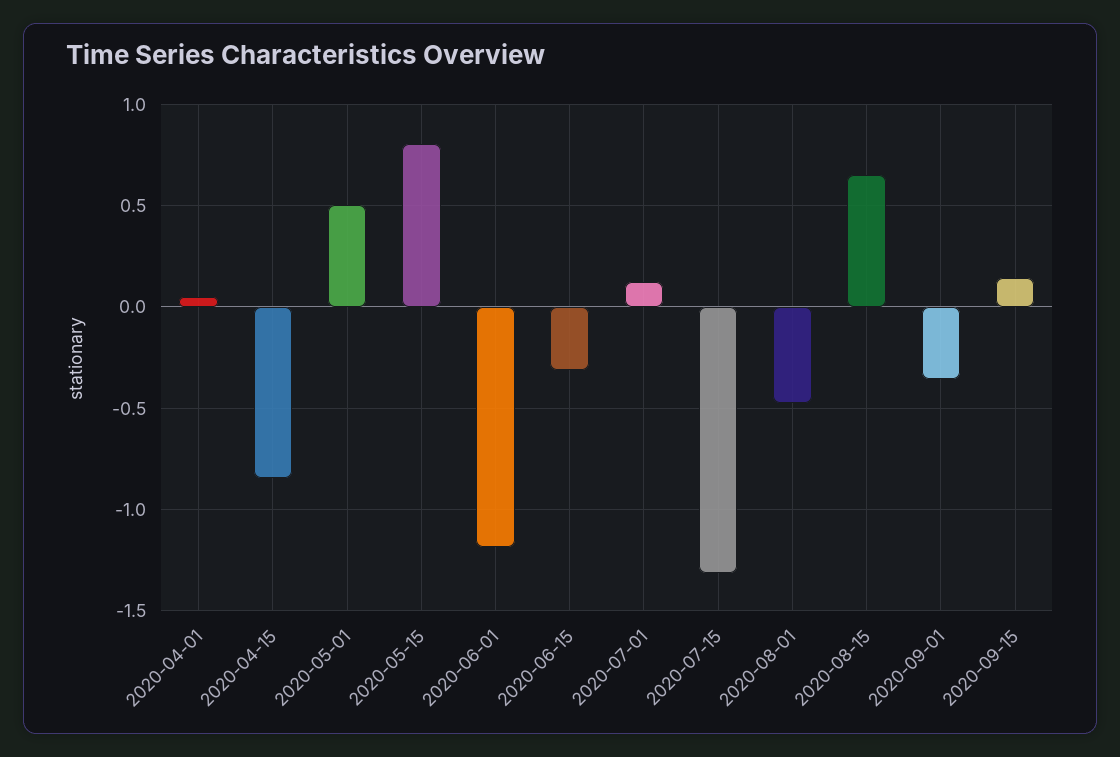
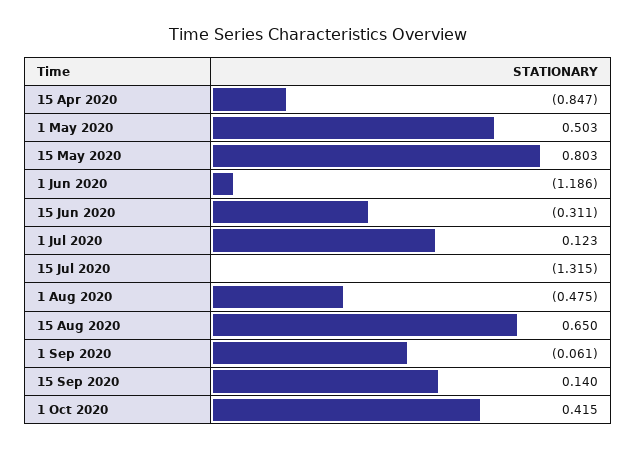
2020-04-01: 0.05 -> none
2020-09-01: -0.35 -> -0.061
1 Oct 2020: none -> 0.415

